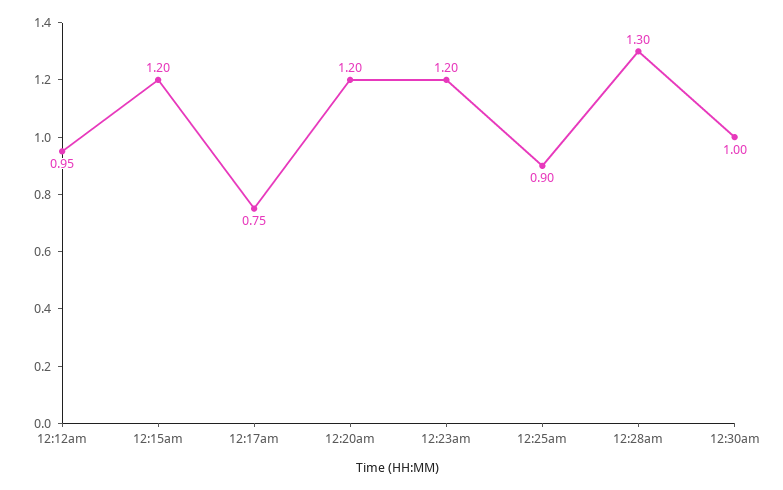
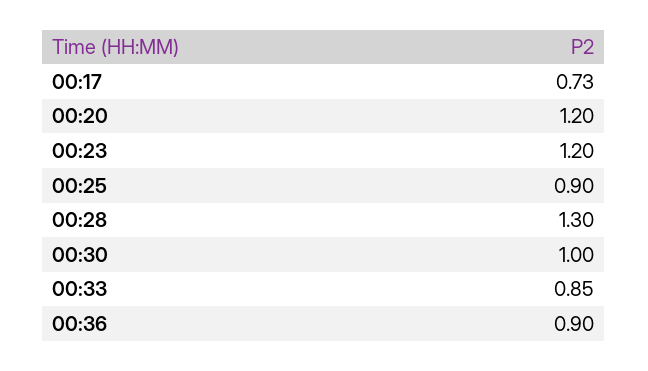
12:12am: 0.95 -> none
12:15am: 1.2 -> none
12:17am: 0.75 -> 0.73
00:33: none -> 0.85
00:36: none -> 0.9

